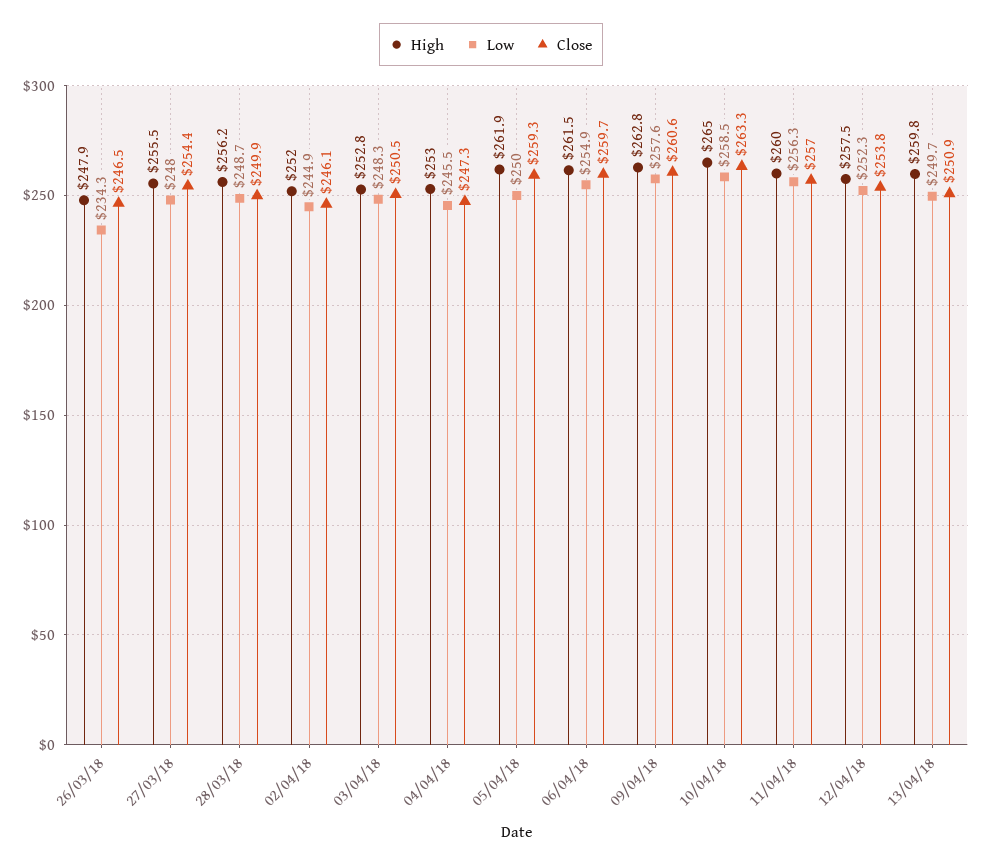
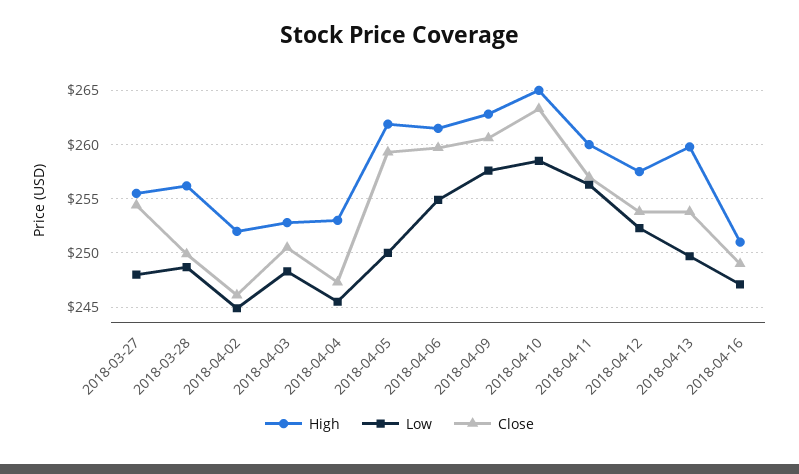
High, 26/03/18: 247.9 -> none
Low, 26/03/18: 234.3 -> none
Close, 26/03/18: 246.5 -> none
Close, 13/04/18: 250.9 -> 254
High, 2018-04-16: none -> 251
Low, 2018-04-16: none -> 247
Close, 2018-04-16: none -> 249

